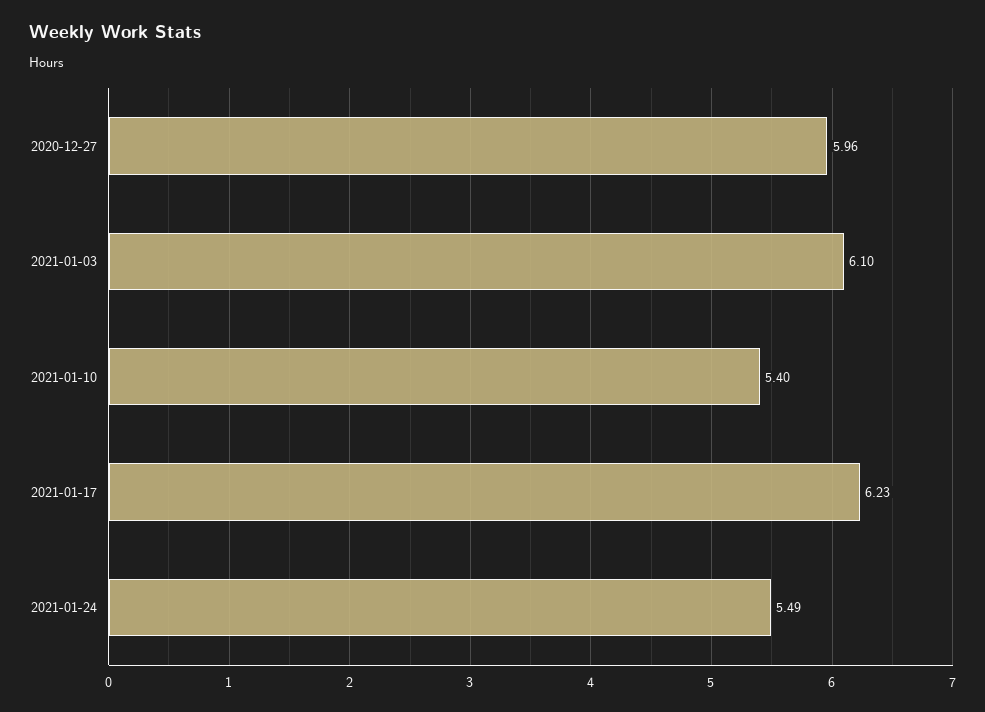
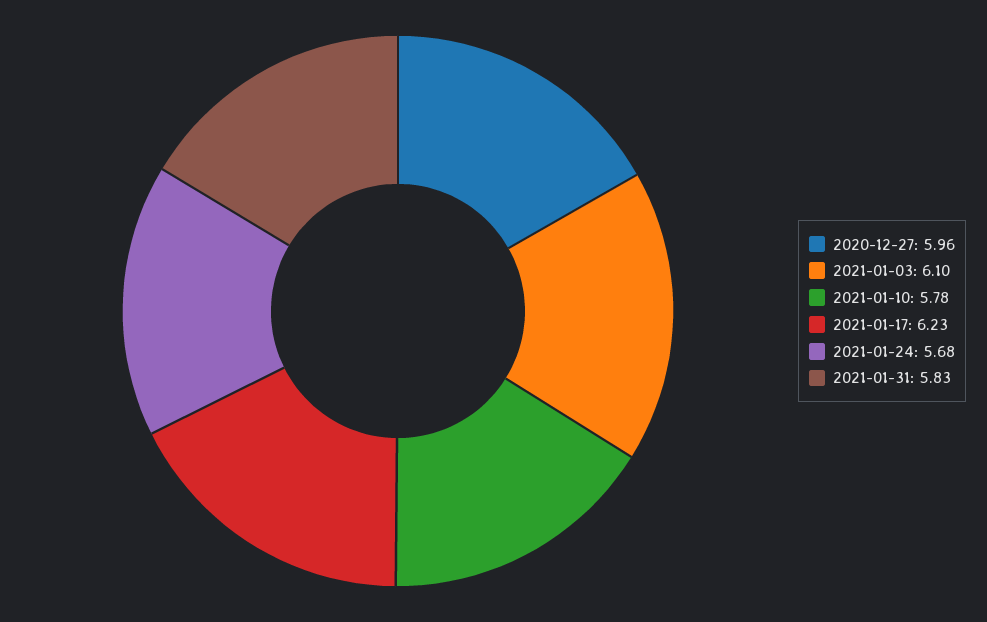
2021-01-10: 5.4 -> 5.78
2021-01-24: 5.49 -> 5.68
2021-01-31: none -> 5.83

